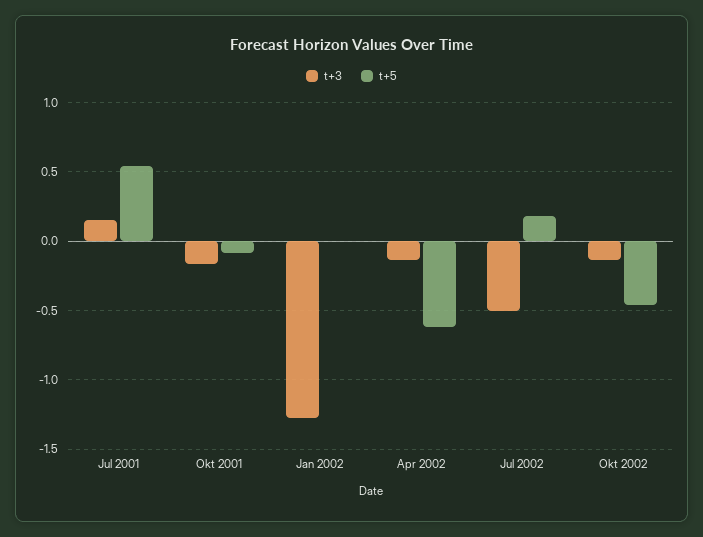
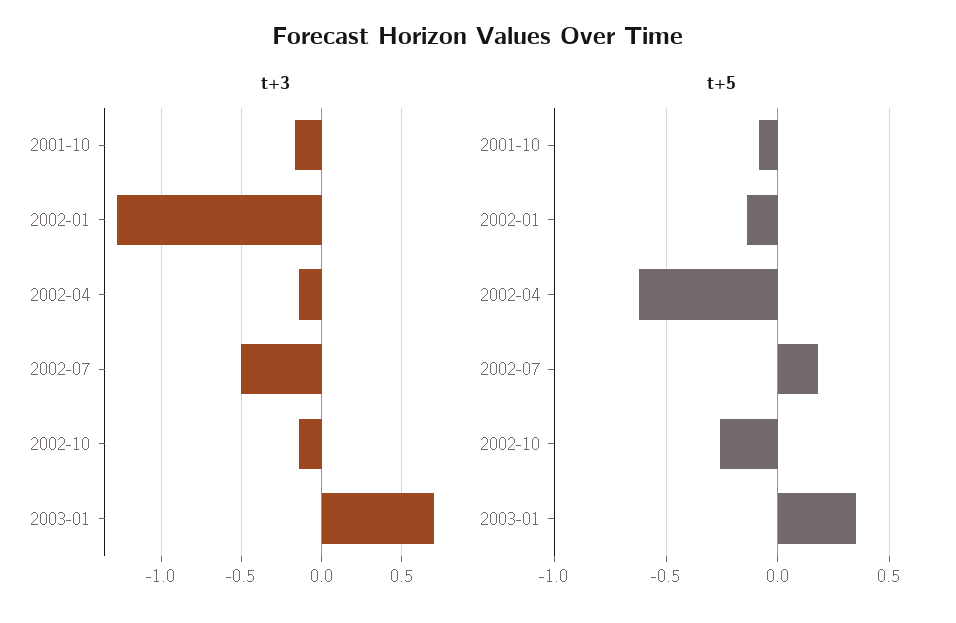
t+3, Jul 2001: 0.15 -> none
t+5, Jul 2001: 0.55 -> none
t+5, Jan 2002: 0 -> -0.15
t+5, Okt 2002: -0.45 -> -0.25
t+3, 2003-01: none -> 0.7
t+5, 2003-01: none -> 0.35

